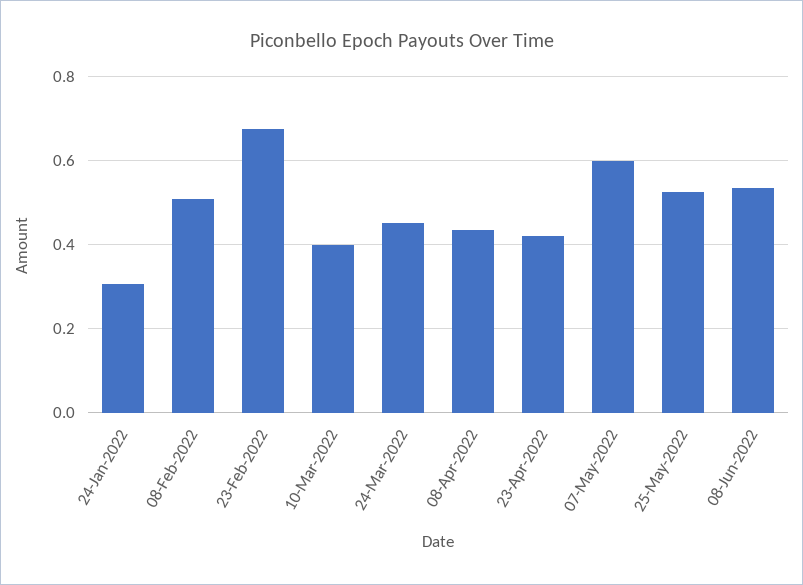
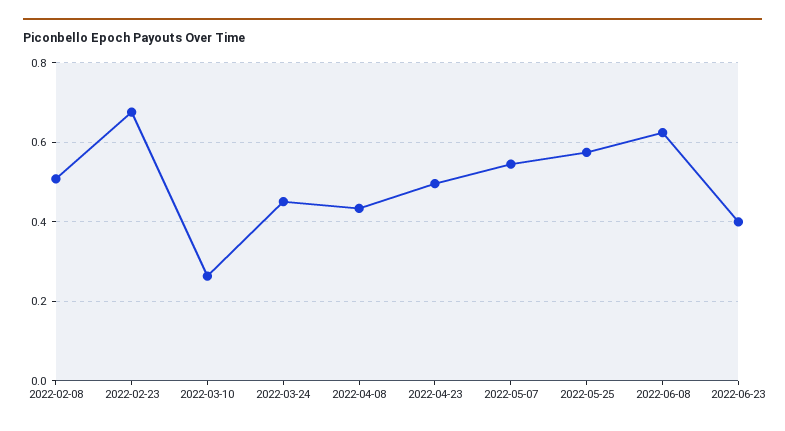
24-Jan-2022: 0.3 -> none
10-Mar-2022: 0.4 -> 0.26
23-Apr-2022: 0.42 -> 0.5
07-May-2022: 0.6 -> 0.54
25-May-2022: 0.52 -> 0.58
08-Jun-2022: 0.54 -> 0.62
2022-06-23: none -> 0.4

